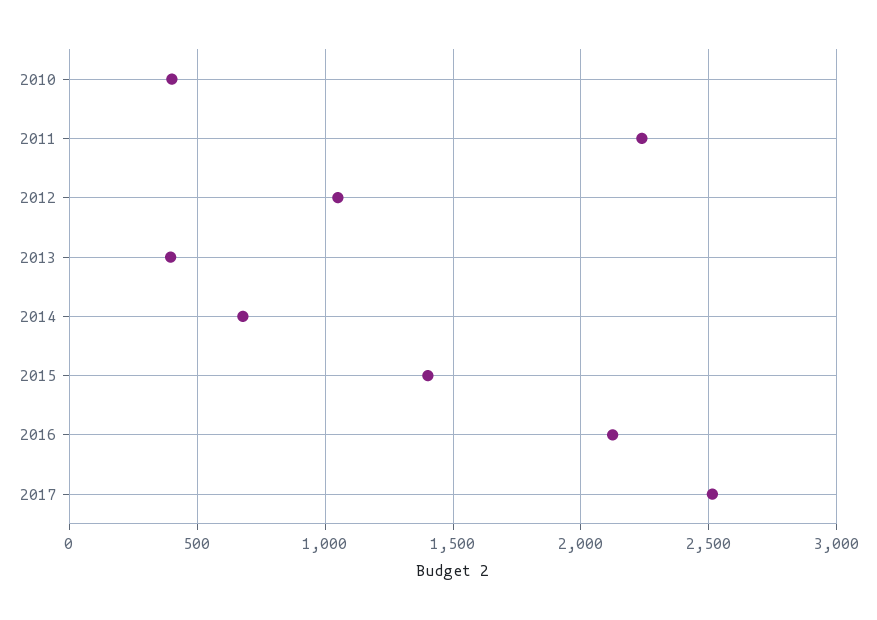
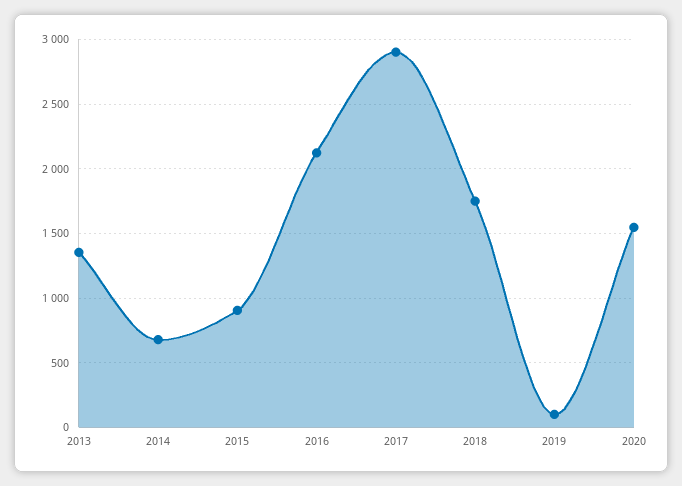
2010: 400 -> none
2011: 2250 -> none
2012: 1050 -> none
2013: 400 -> 1350
2015: 1400 -> 900
2017: 2500 -> 2900
2018: none -> 1750
2019: none -> 100
2020: none -> 1550

